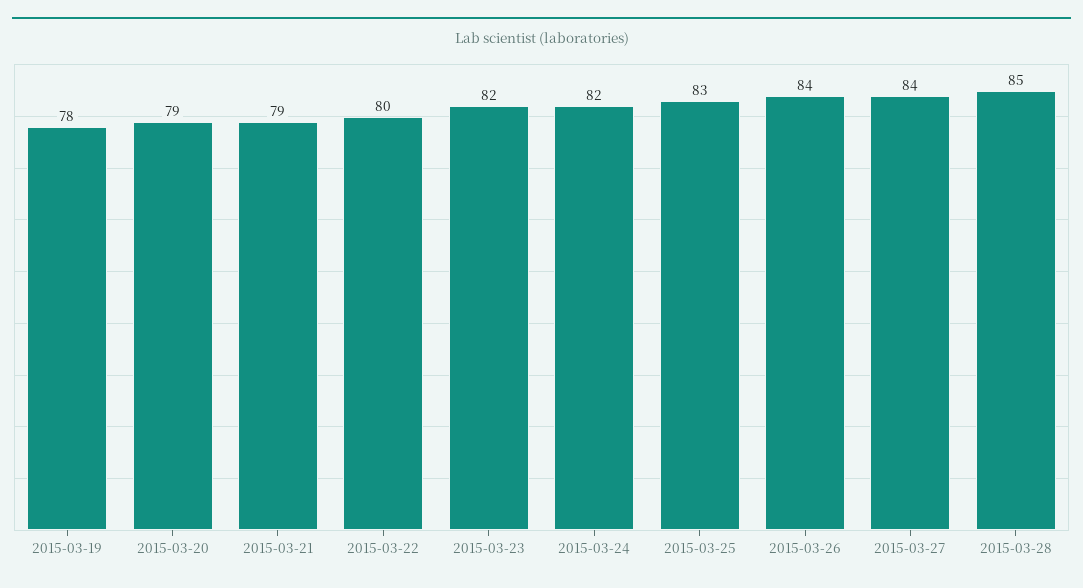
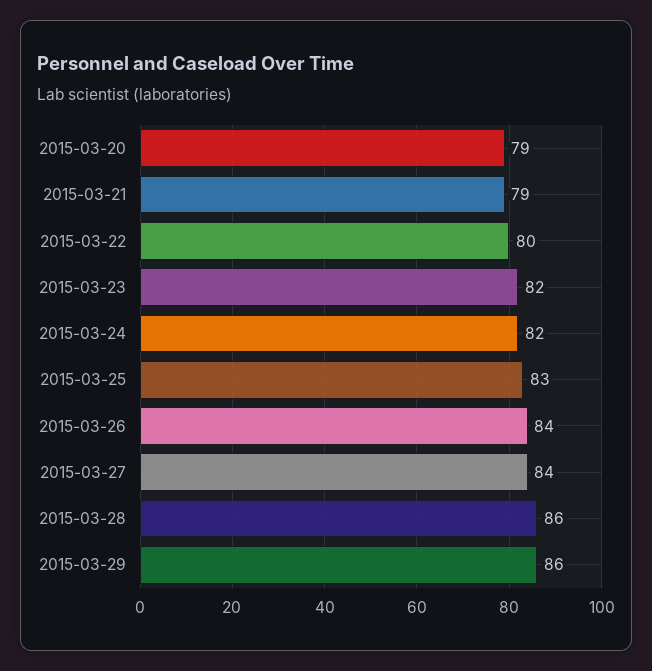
2015-03-19: 78 -> none
2015-03-28: 85 -> 86
2015-03-29: none -> 86

